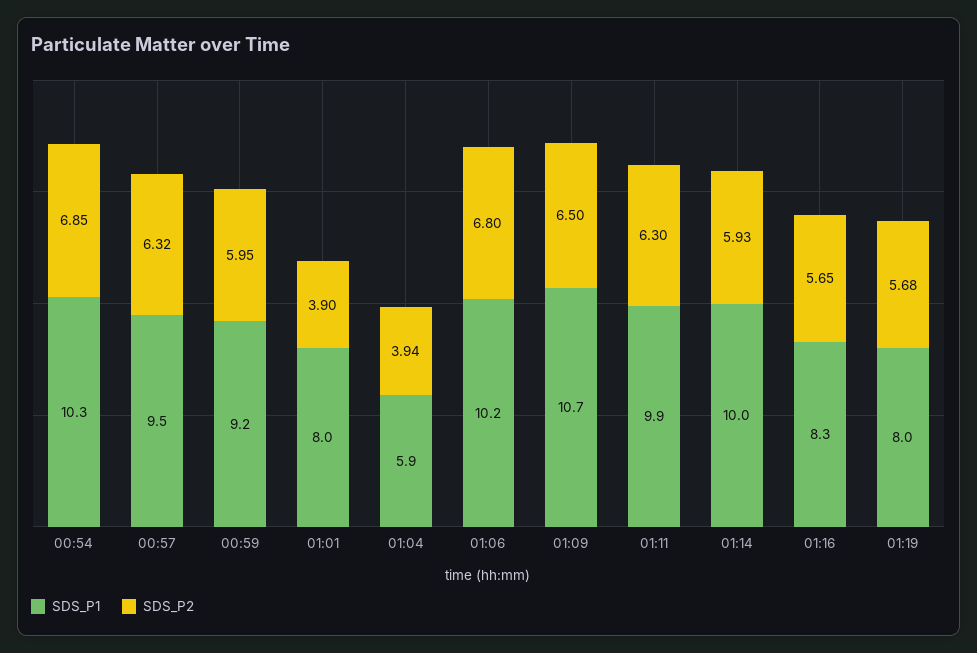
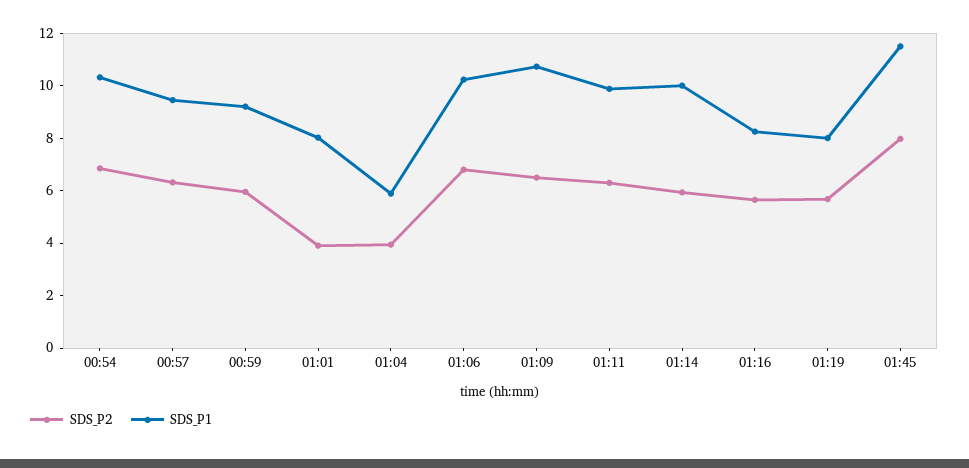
SDS_P2, 01:45: none -> 8
SDS_P1, 01:45: none -> 11.5

